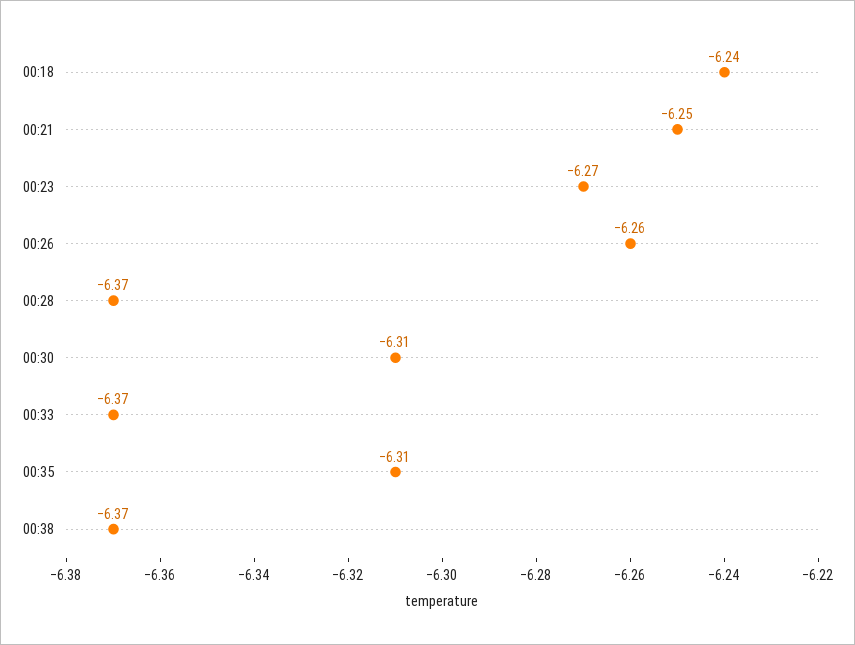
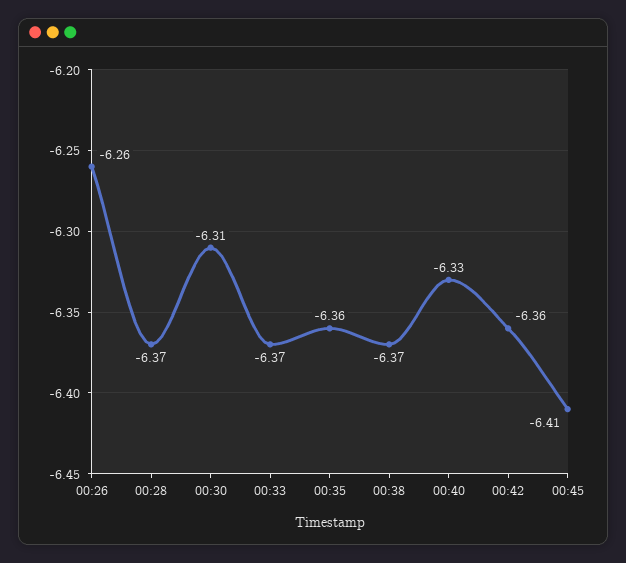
00:18: -6.24 -> none
00:21: -6.25 -> none
00:23: -6.27 -> none
00:35: -6.31 -> -6.36
00:40: none -> -6.33
00:42: none -> -6.36
00:45: none -> -6.41

